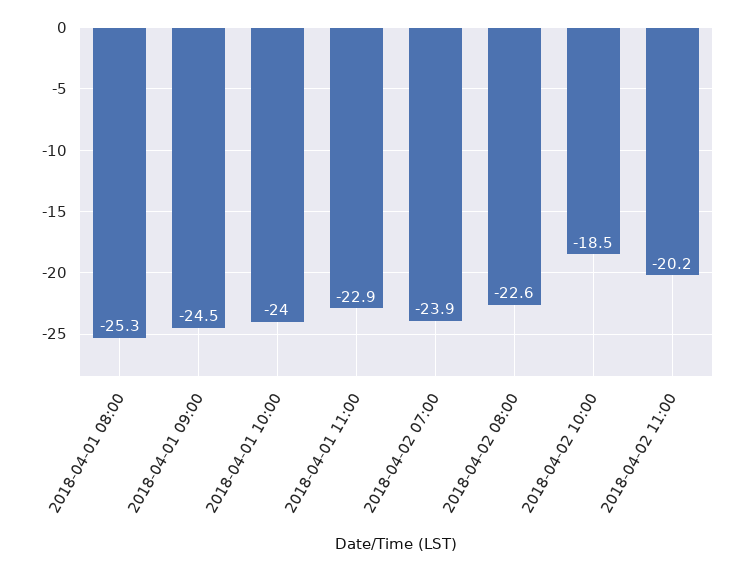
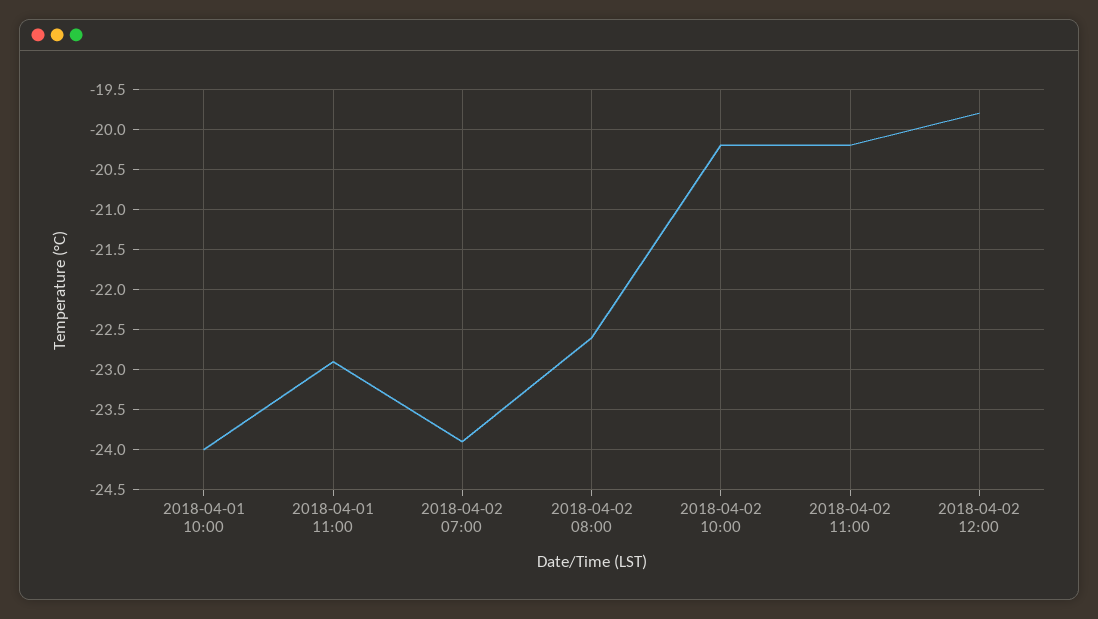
2018-04-01 08:00: -25.3 -> none
2018-04-01 09:00: -24.5 -> none
2018-04-02 10:00: -18.5 -> -20.2
2018-04-02 12:00: none -> -19.8

